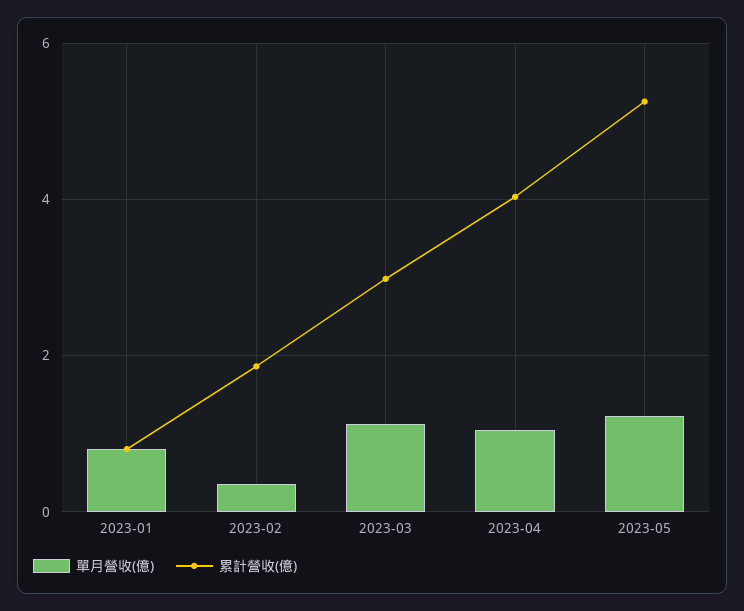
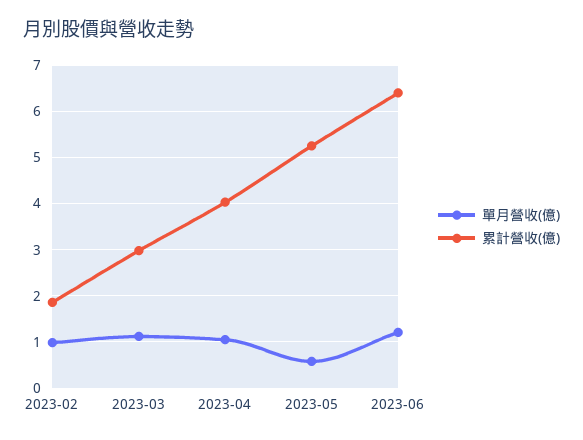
單月營收(億), 2023-01: 0.8 -> none
累計營收(億), 2023-01: 0.8 -> none
單月營收(億), 2023-02: 0.4 -> 1
單月營收(億), 2023-05: 1.2 -> 0.6
單月營收(億), 2023-06: none -> 1.2
累計營收(億), 2023-06: none -> 6.4

